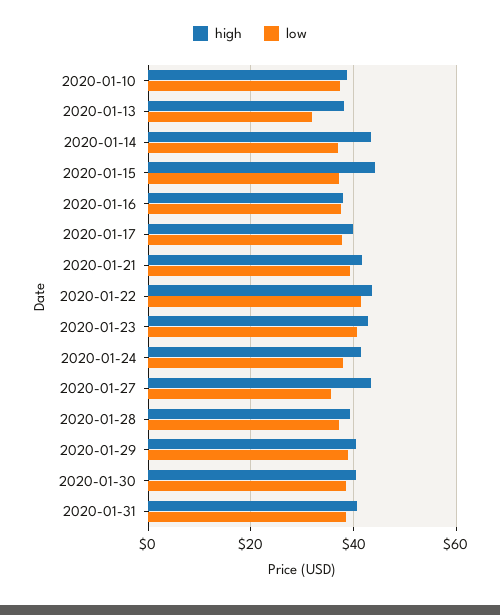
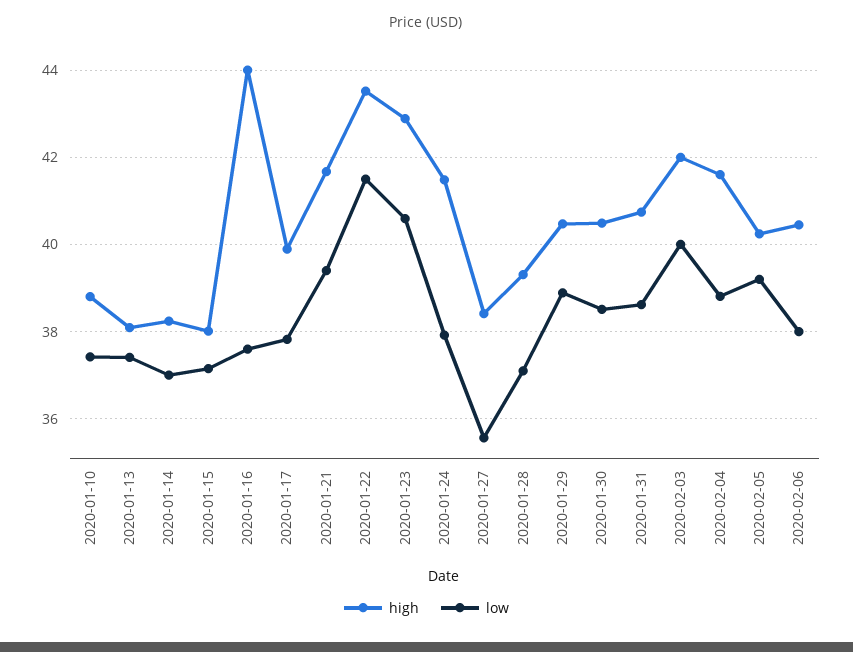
low, 2020-01-13: 32 -> 37.4
high, 2020-01-14: 44 -> 38.2
high, 2020-01-15: 44 -> 38
high, 2020-01-16: 38 -> 44
high, 2020-01-27: 44 -> 38.4
high, 2020-02-03: none -> 42
low, 2020-02-03: none -> 40
high, 2020-02-04: none -> 41.6
low, 2020-02-04: none -> 38.8
high, 2020-02-05: none -> 40.2
low, 2020-02-05: none -> 39.2
high, 2020-02-06: none -> 40.4
low, 2020-02-06: none -> 38

